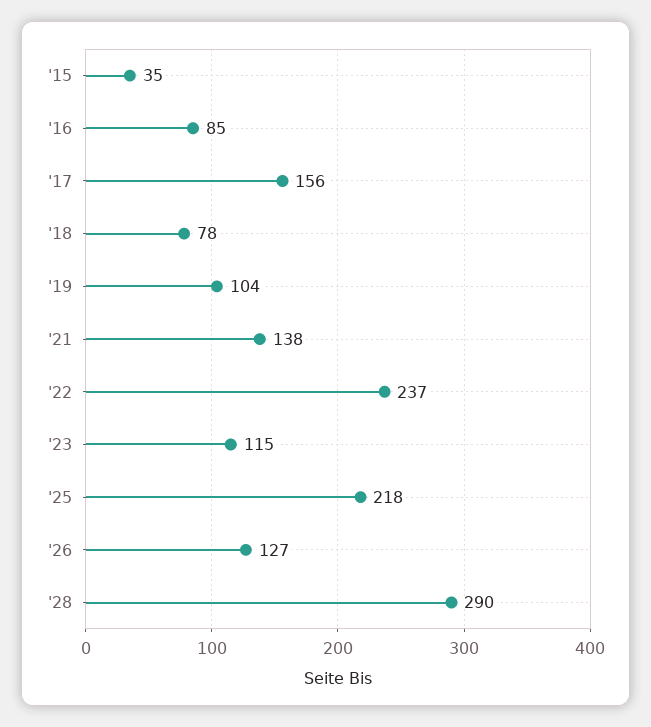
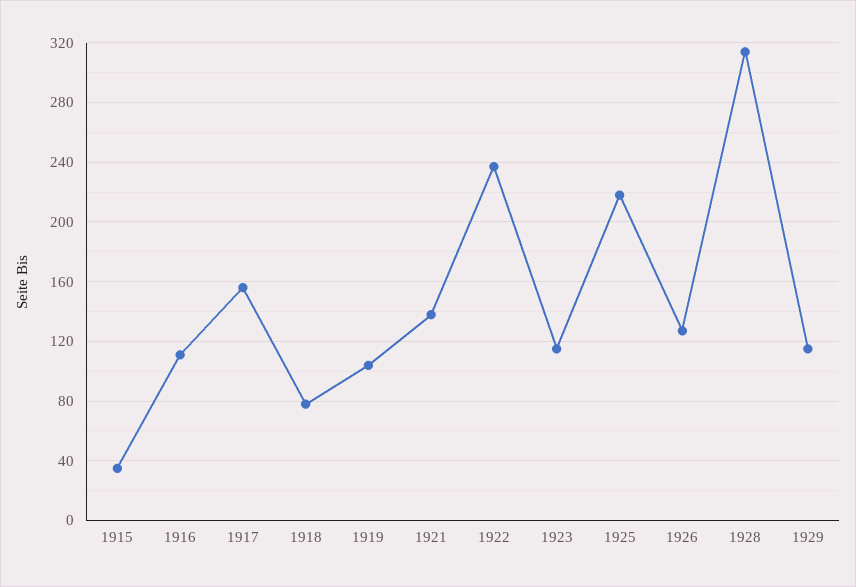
'16: 85 -> 110
'28: 290 -> 315
1929: none -> 115

